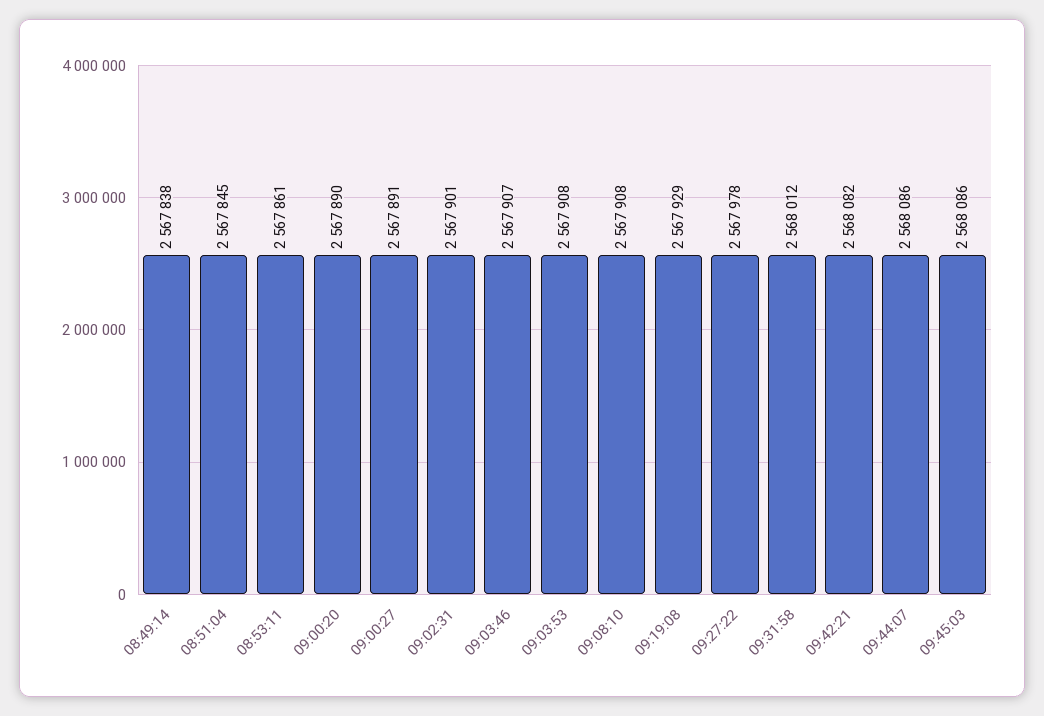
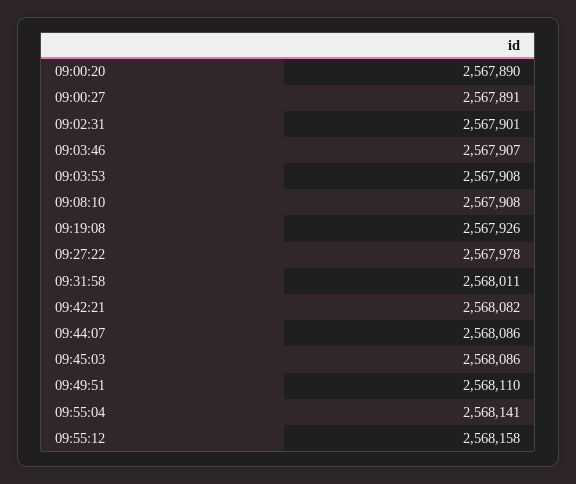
08:49:14: 2567838 -> none
08:51:04: 2567845 -> none
08:53:11: 2567861 -> none
09:19:08: 2567929 -> 2567926
09:31:58: 2568012 -> 2568011
09:49:51: none -> 2568110
09:55:04: none -> 2568141
09:55:12: none -> 2568158

